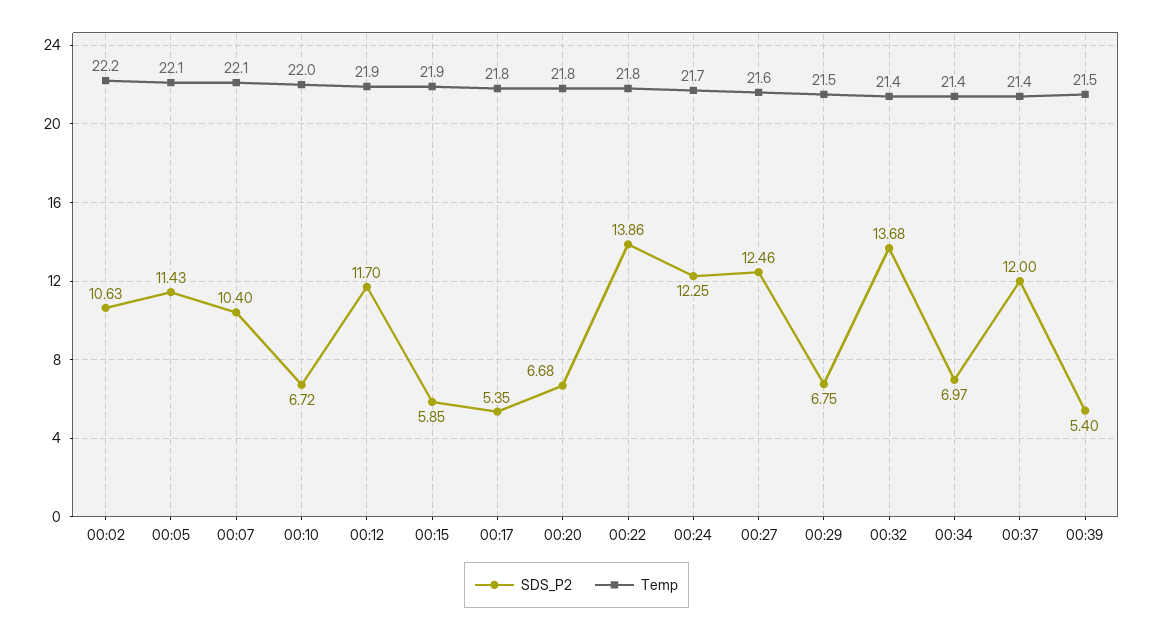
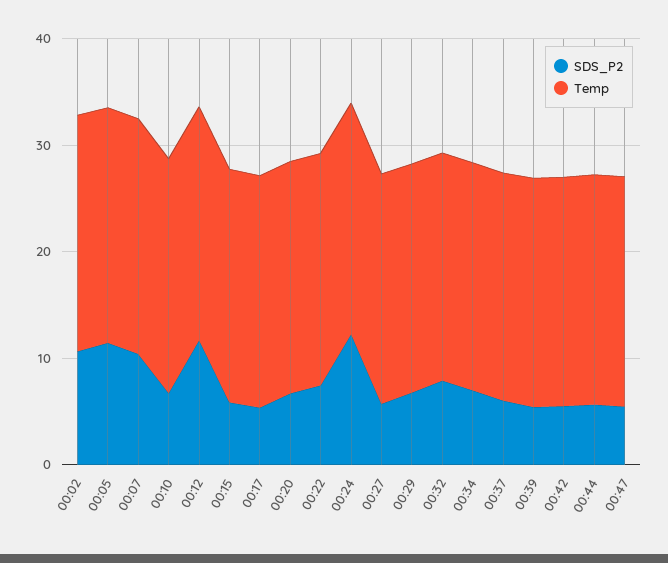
SDS_P2, 00:22: 13.86 -> 8
SDS_P2, 00:27: 12.46 -> 6
SDS_P2, 00:32: 13.68 -> 8
SDS_P2, 00:37: 12 -> 6
SDS_P2, 00:42: none -> 6
Temp, 00:42: none -> 22
SDS_P2, 00:44: none -> 6
Temp, 00:44: none -> 22
SDS_P2, 00:47: none -> 6
Temp, 00:47: none -> 22

